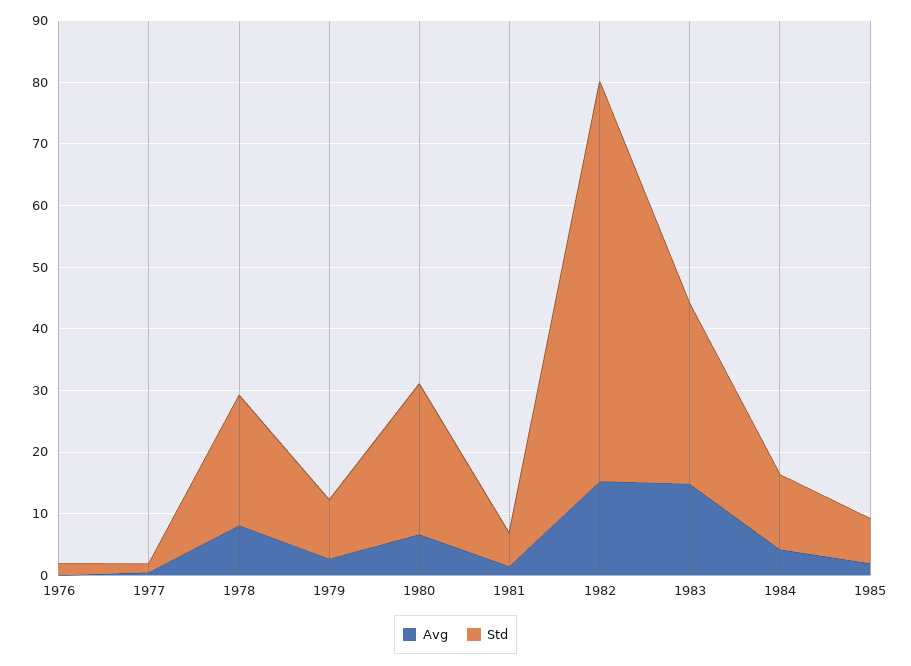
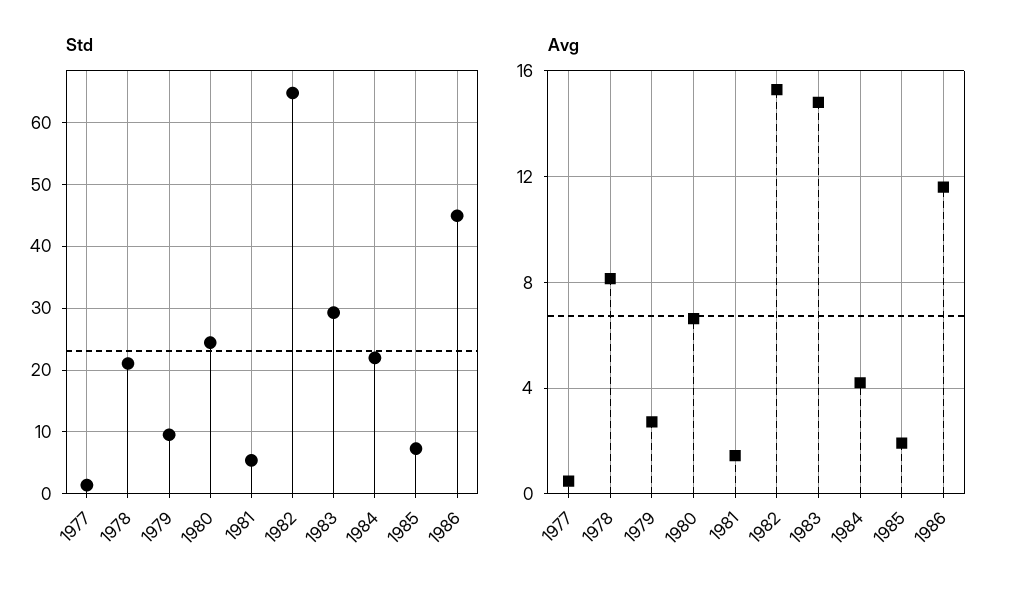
Avg, 1976: 0 -> none
Std, 1976: 2 -> none
Std, 1984: 12 -> 22
Std, 1986: none -> 45
Avg, 1986: none -> 11.5

